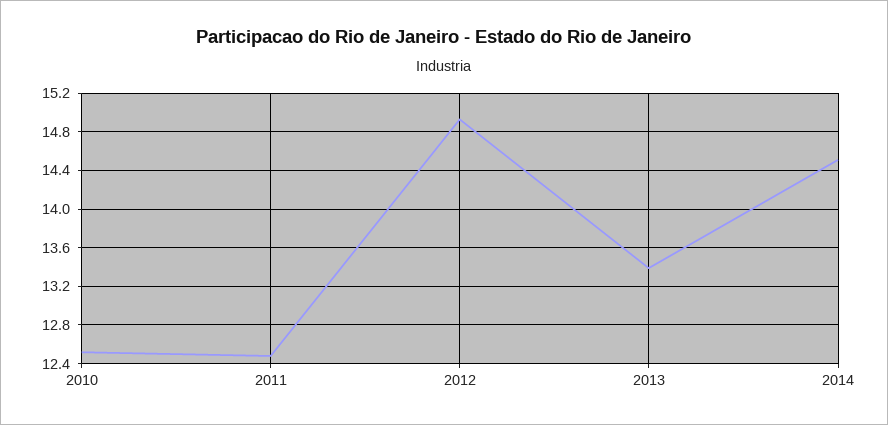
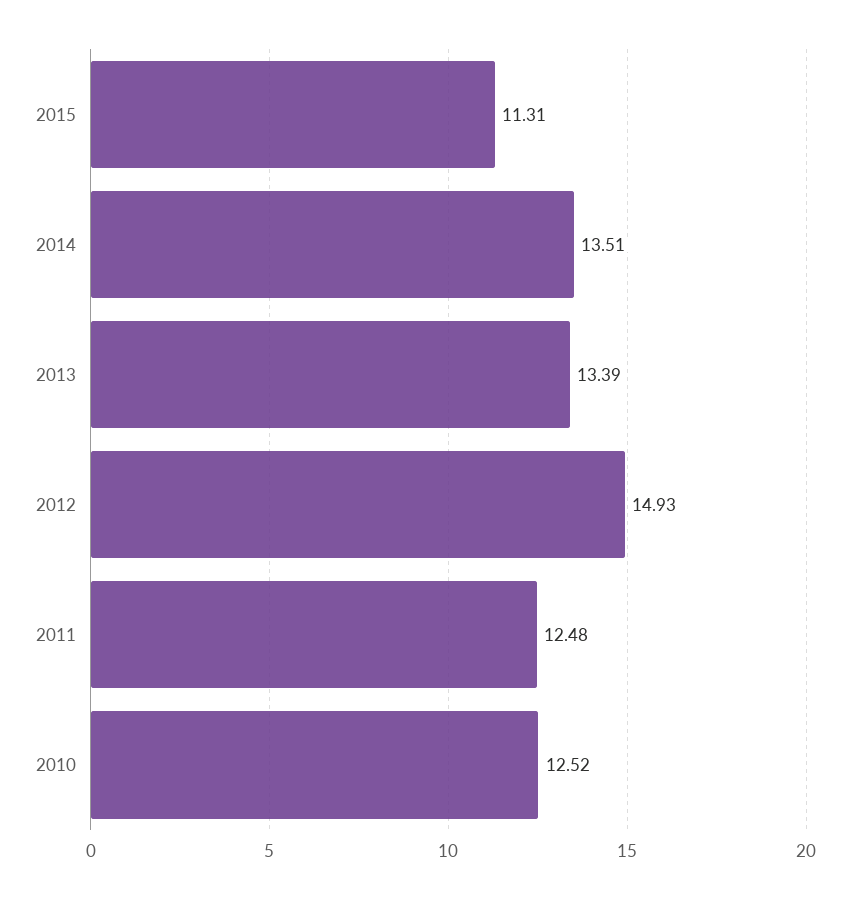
2014: 14.5 -> 13.51
2015: none -> 11.31

